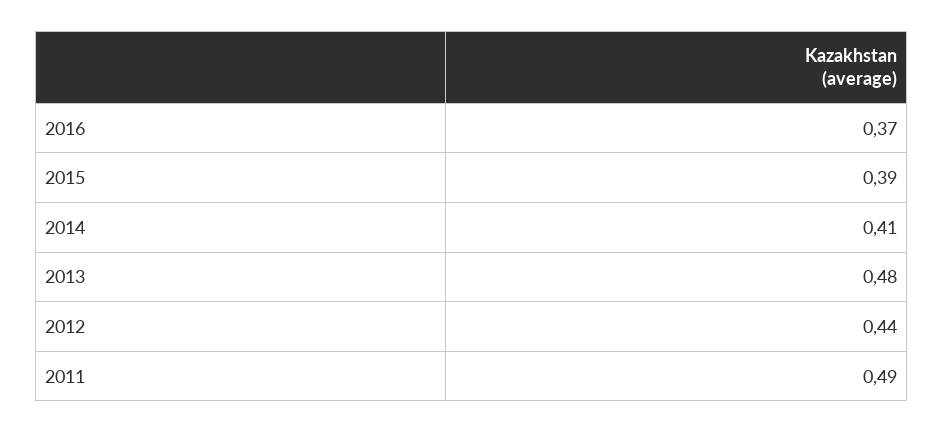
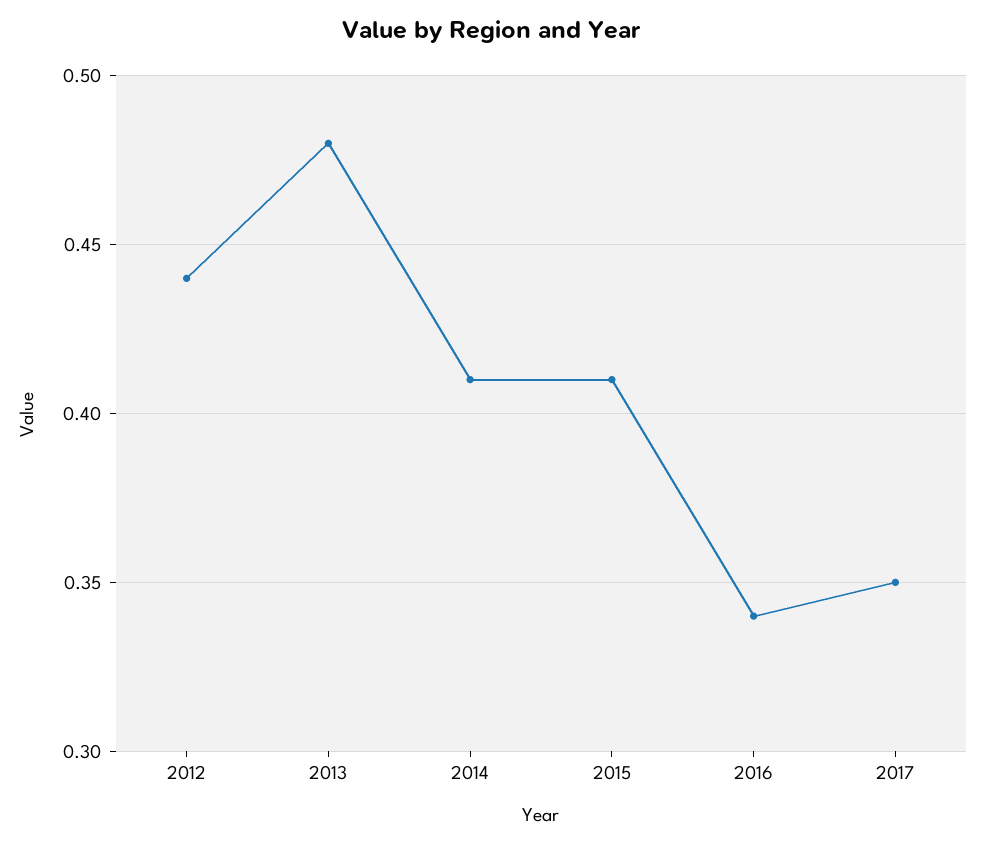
2016: 0.37 -> 0.34
2015: 0.39 -> 0.41
2011: 0.49 -> none
2017: none -> 0.35

